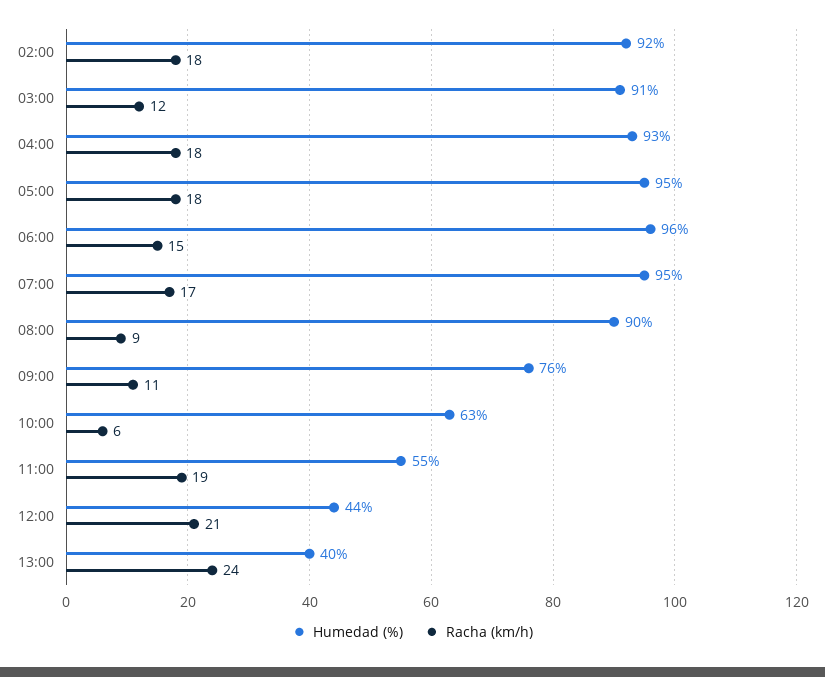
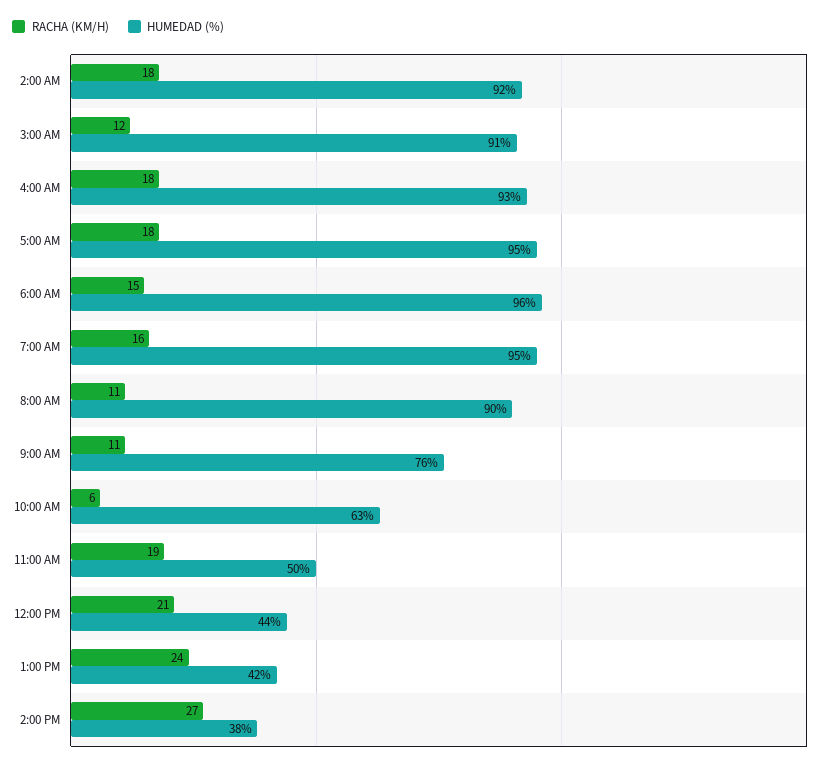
Racha (km/h), 07:00: 17 -> 16
Racha (km/h), 08:00: 9 -> 11
Humedad (%), 11:00: 55 -> 50
Humedad (%), 13:00: 40 -> 42
Racha (km/h), 2:00 PM: none -> 27
Humedad (%), 2:00 PM: none -> 38

